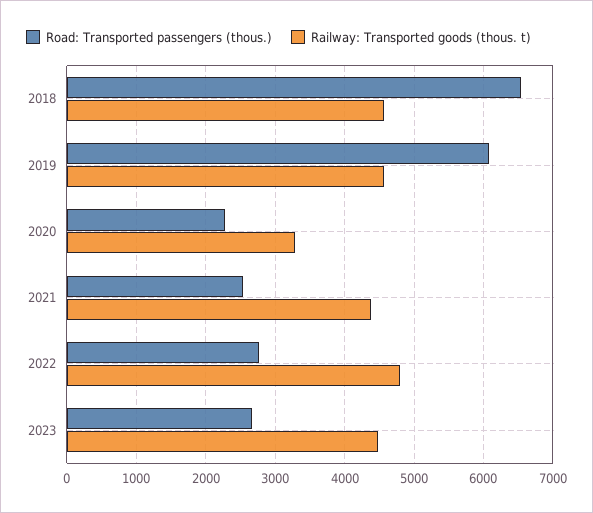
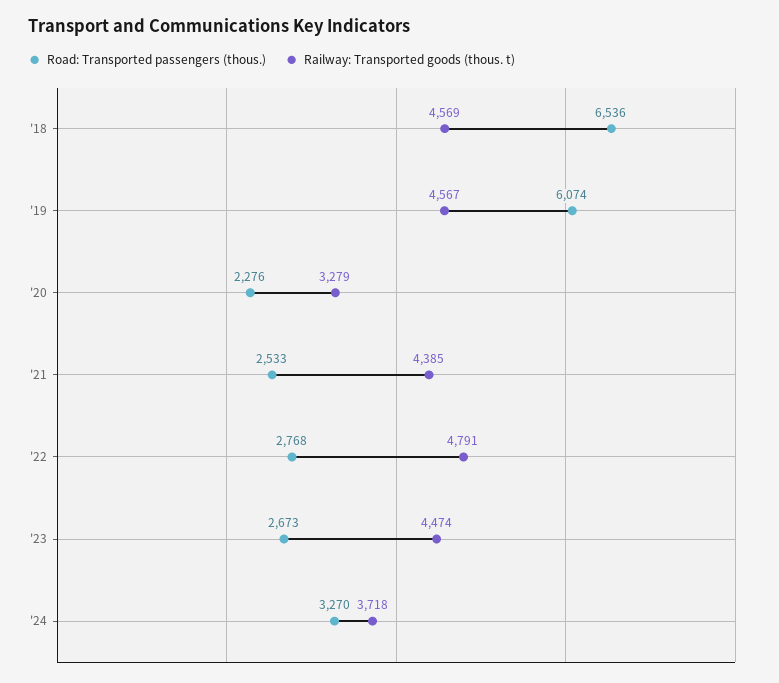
Road: Transported passengers (thous.), '24: none -> 3270
Railway: Transported goods (thous. t), '24: none -> 3718

